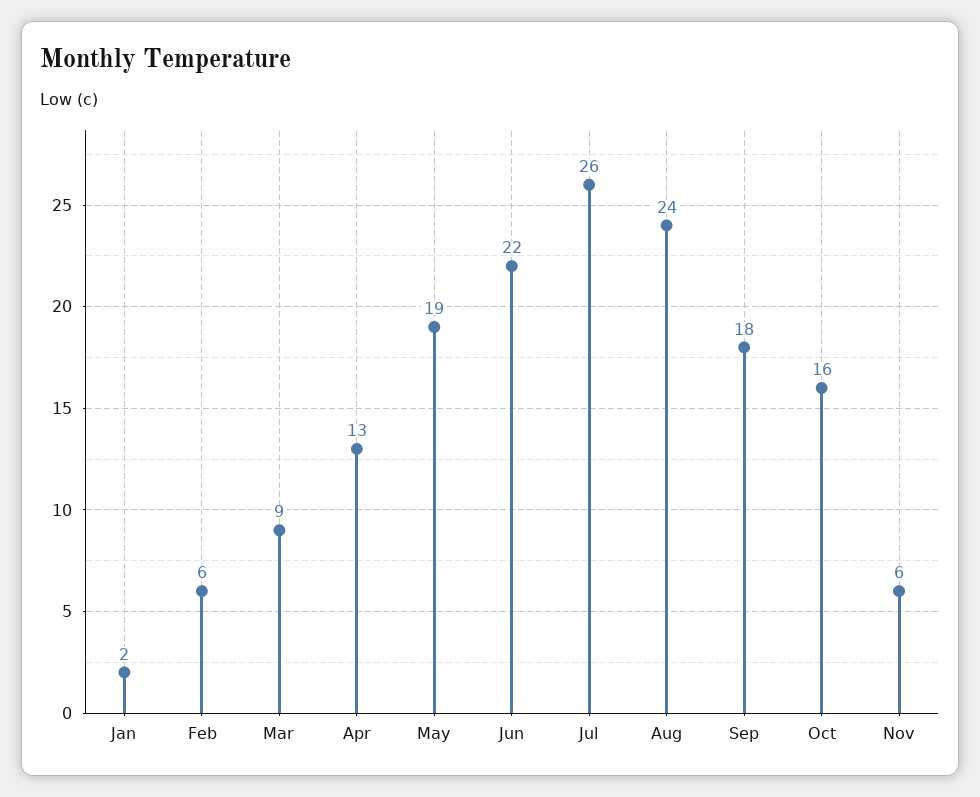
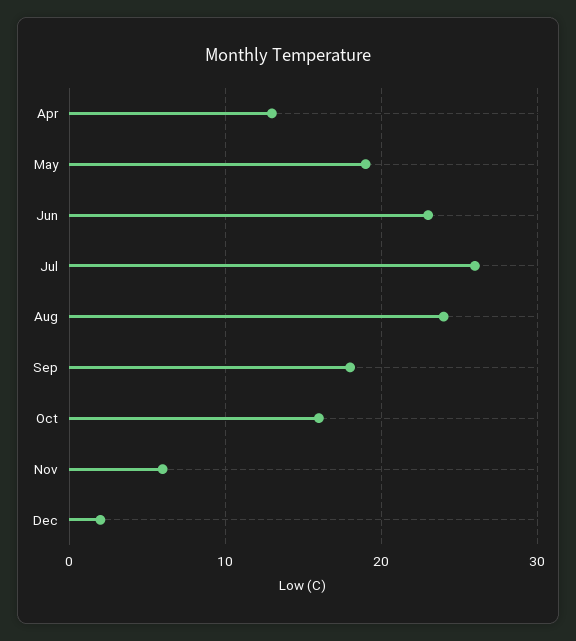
Jan: 2 -> none
Feb: 6 -> none
Mar: 9 -> none
Jun: 22 -> 23
Dec: none -> 2

